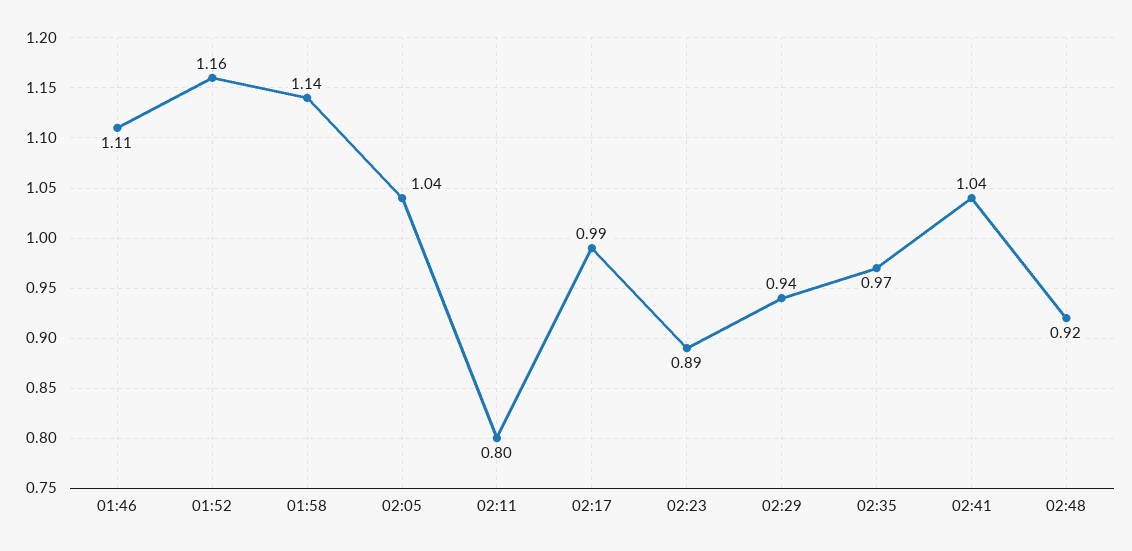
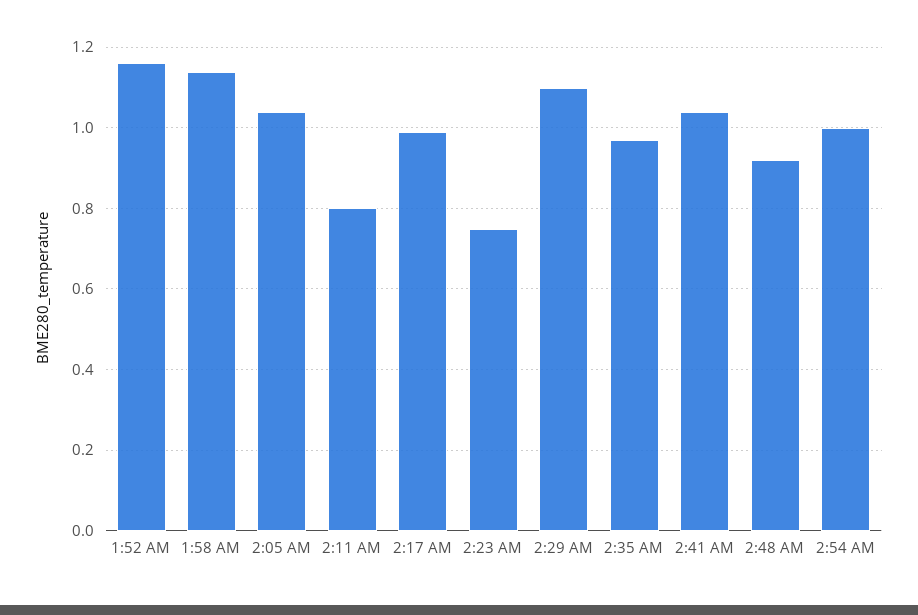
01:46: 1.11 -> none
02:23: 0.89 -> 0.75
02:29: 0.94 -> 1.1
2:54 AM: none -> 1

